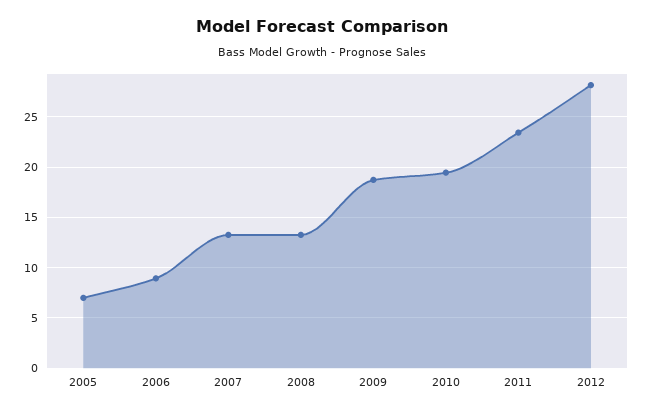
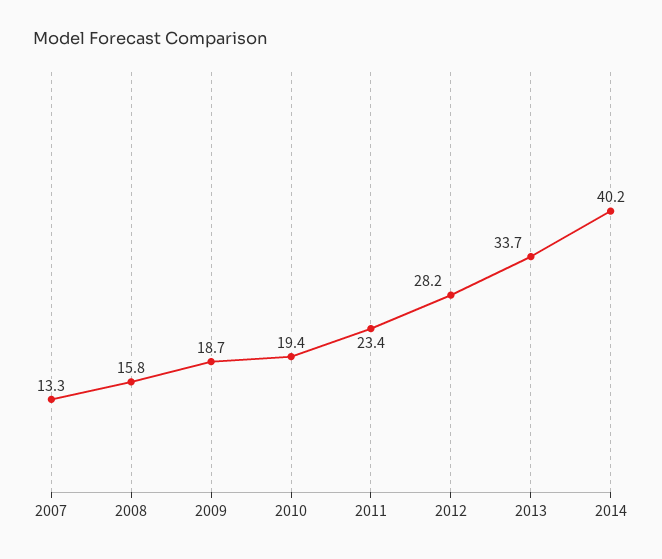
2005: 7 -> none
2006: 9 -> none
2008: 13 -> 15.8
2013: none -> 33.7
2014: none -> 40.2

